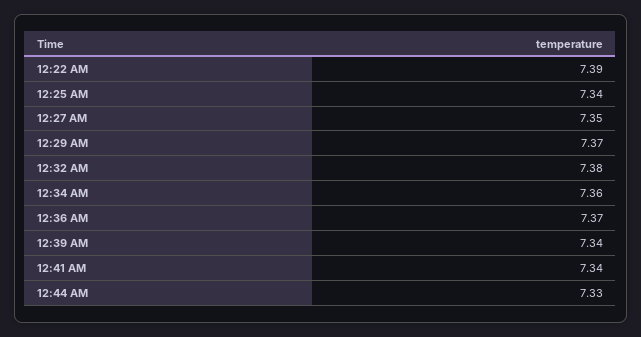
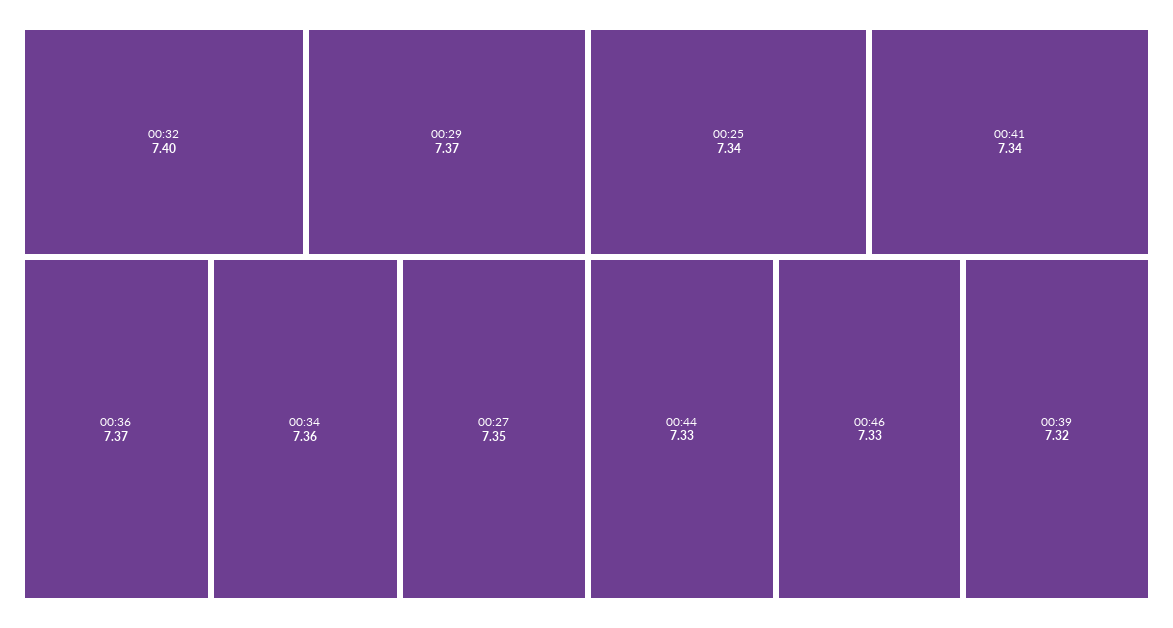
12:22 AM: 7.39 -> none
12:32 AM: 7.38 -> 7.4
12:39 AM: 7.34 -> 7.32
00:46: none -> 7.33

